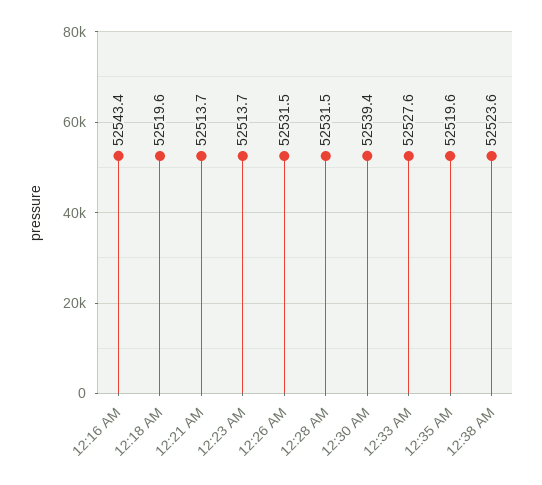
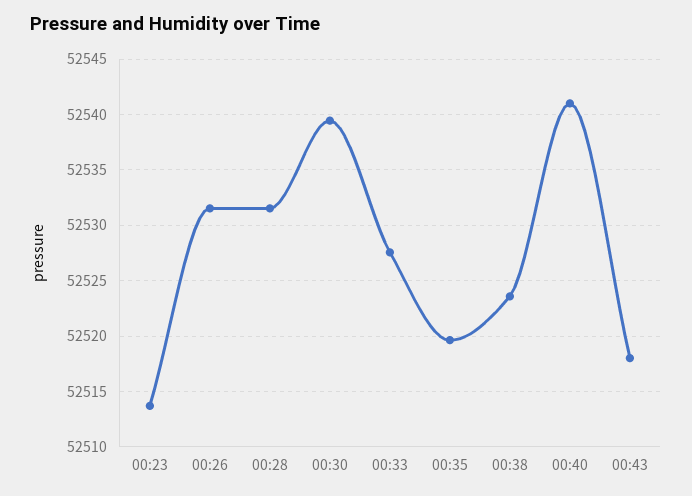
12:16 AM: 52543.4 -> none
12:18 AM: 52519.6 -> none
12:21 AM: 52513.7 -> none
00:40: none -> 52541
00:43: none -> 52518

